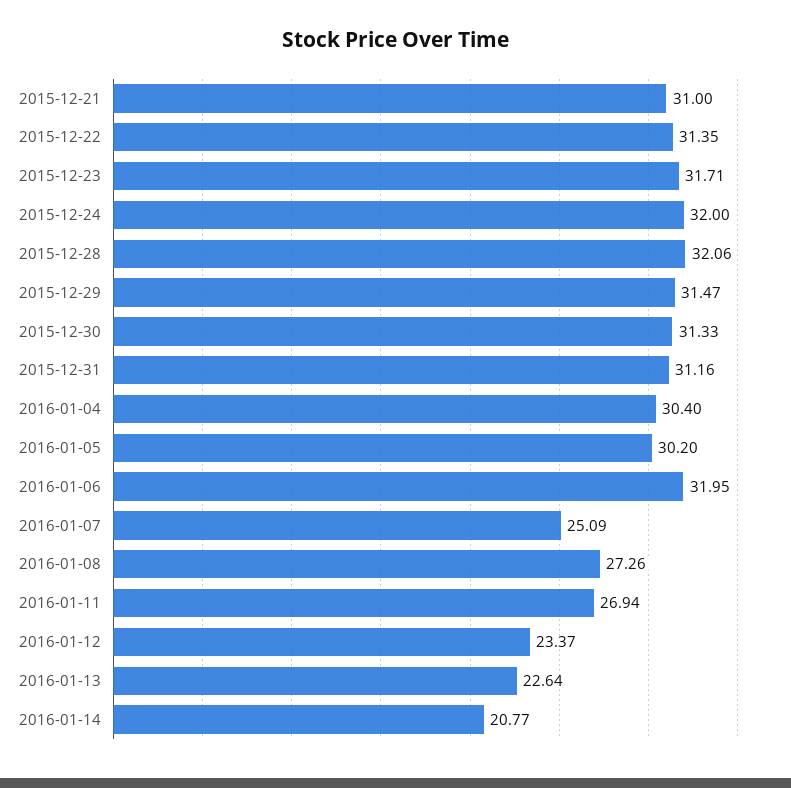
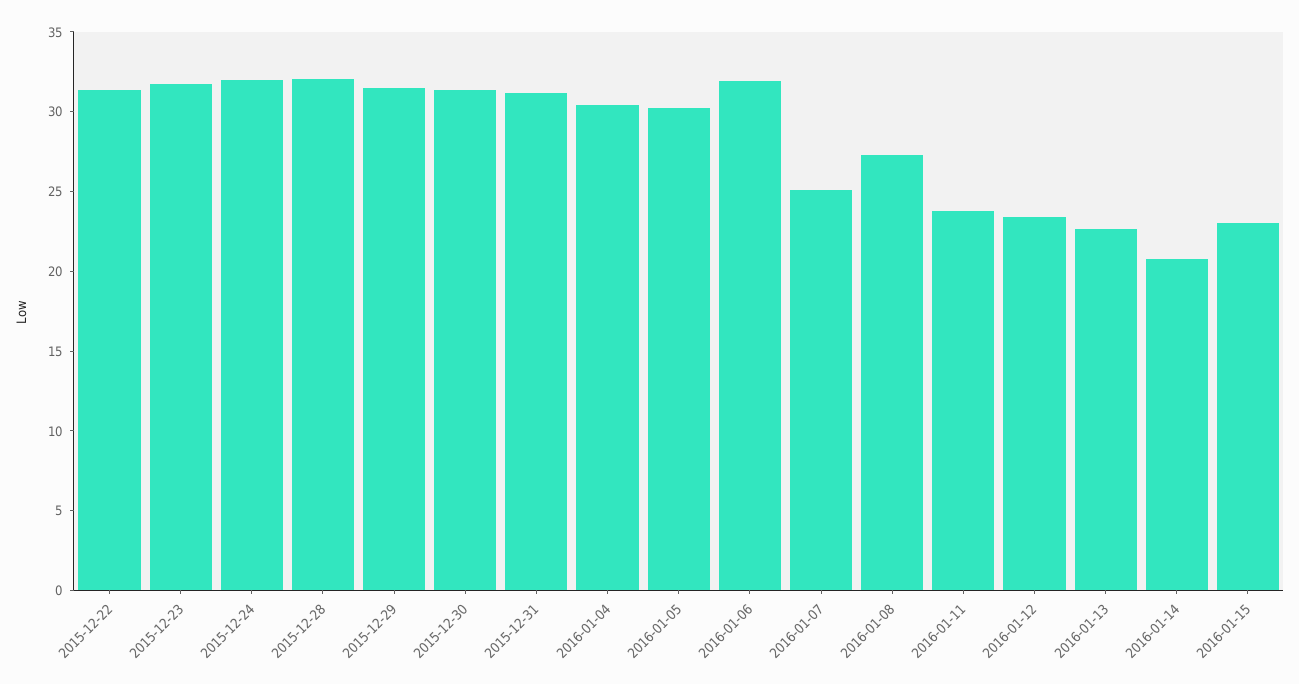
2015-12-21: 31 -> none
2016-01-11: 26.94 -> 24
2016-01-15: none -> 23

